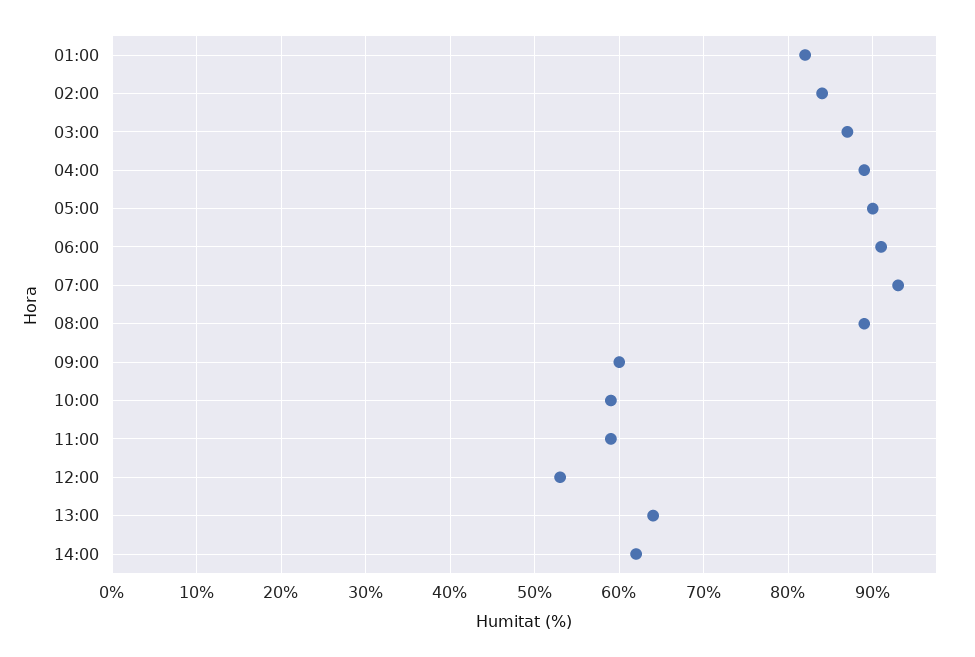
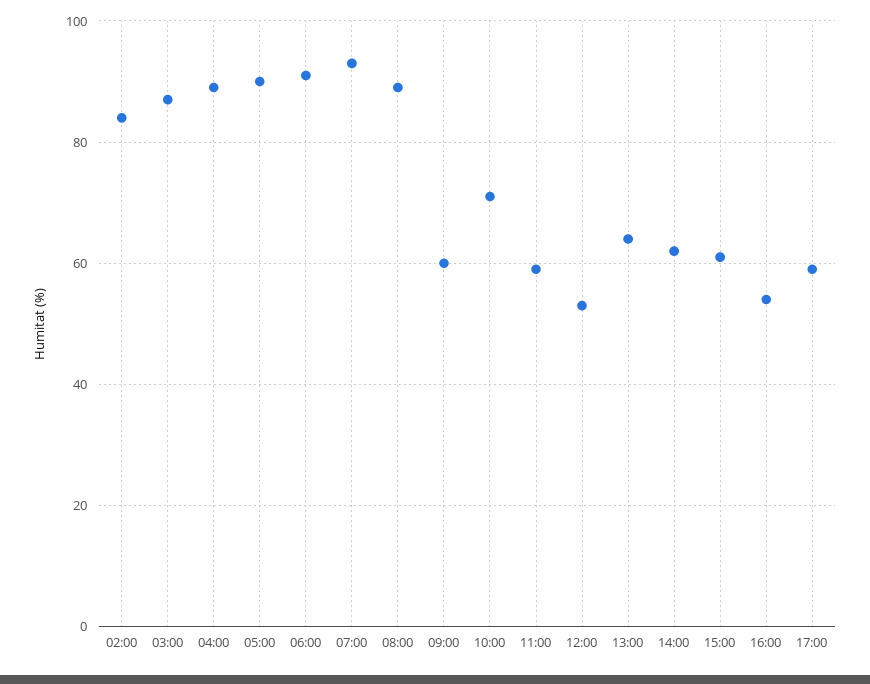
01:00: 82 -> none
10:00: 59 -> 70
15:00: none -> 60
16:00: none -> 55
17:00: none -> 60

